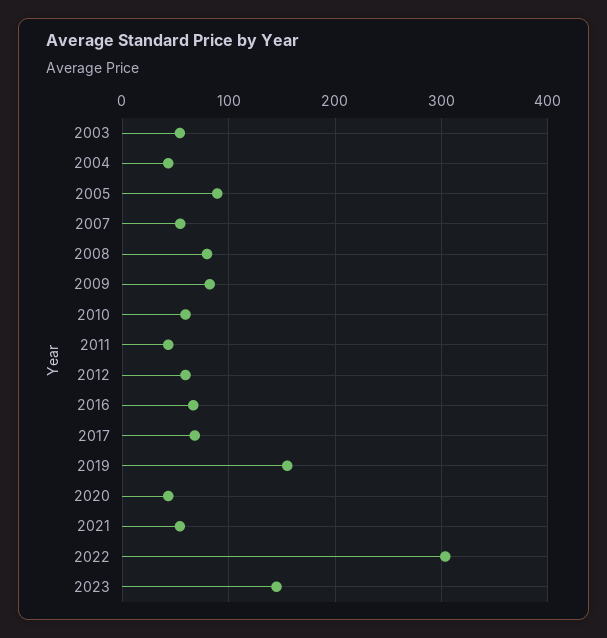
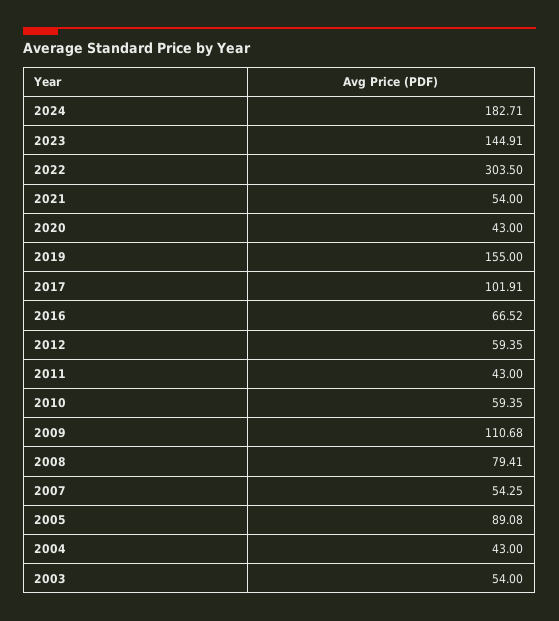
2009: 80 -> 110.68
2017: 70 -> 101.91
2024: none -> 182.71

